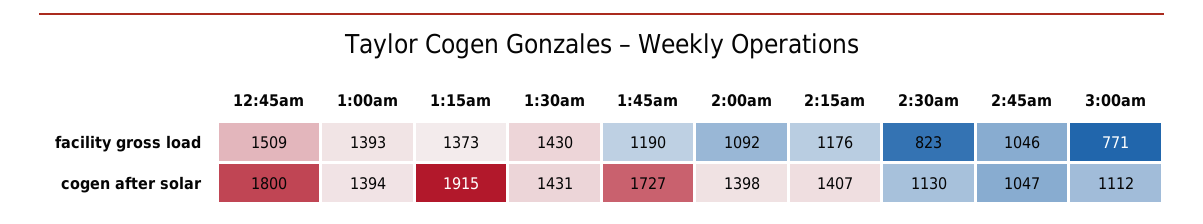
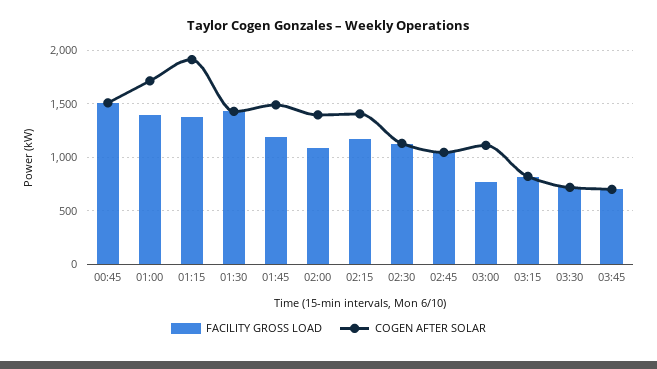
facility gross load, 2:30am: 823 -> 1100
cogen after solar, 12:45am: 1800 -> 1500
cogen after solar, 1:00am: 1394 -> 1700
cogen after solar, 1:45am: 1727 -> 1500
facility gross load, 03:15: none -> 800
cogen after solar, 03:15: none -> 800
facility gross load, 03:30: none -> 700
cogen after solar, 03:30: none -> 700
facility gross load, 03:45: none -> 700
cogen after solar, 03:45: none -> 700

